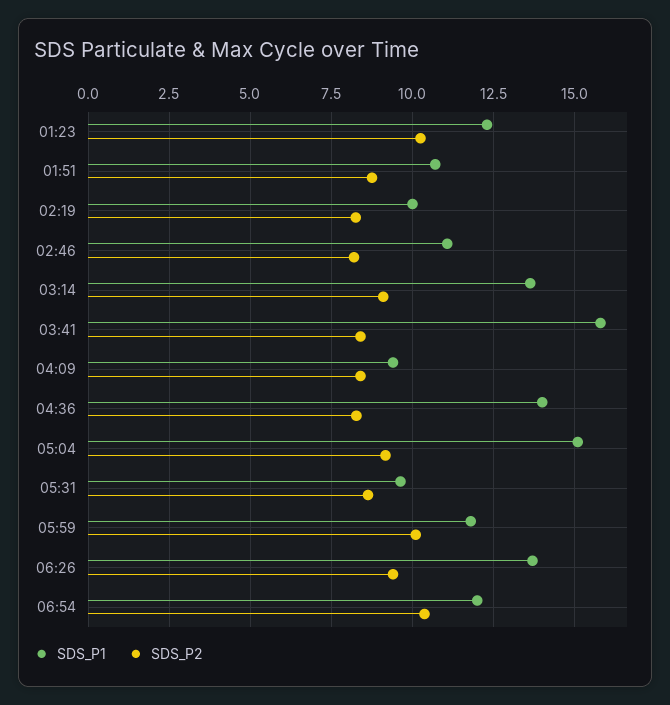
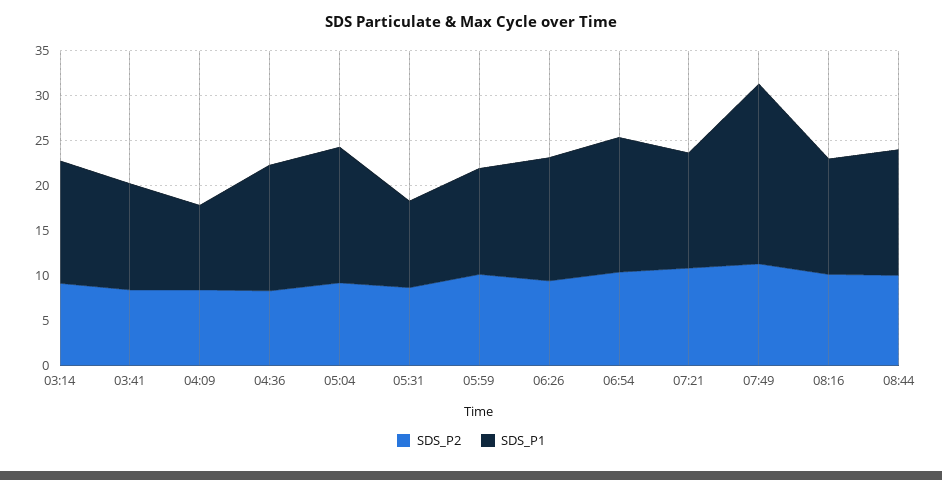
SDS_P1, 01:23: 12.25 -> none
SDS_P2, 01:23: 10.25 -> none
SDS_P1, 01:51: 10.75 -> none
SDS_P2, 01:51: 8.75 -> none
SDS_P1, 02:19: 10 -> none
SDS_P2, 02:19: 8.25 -> none
SDS_P1, 02:46: 11 -> none
SDS_P2, 02:46: 8.25 -> none
SDS_P1, 03:41: 15.75 -> 12
SDS_P1, 06:54: 12 -> 15
SDS_P2, 07:21: none -> 11
SDS_P1, 07:21: none -> 13
SDS_P2, 07:49: none -> 11
SDS_P1, 07:49: none -> 20
SDS_P2, 08:16: none -> 10
SDS_P1, 08:16: none -> 13
SDS_P2, 08:44: none -> 10
SDS_P1, 08:44: none -> 14

